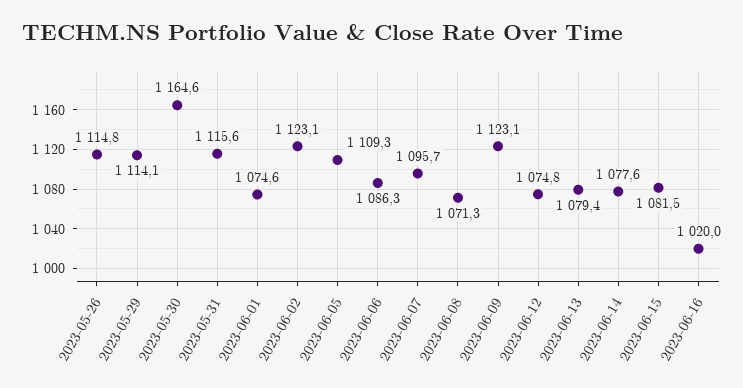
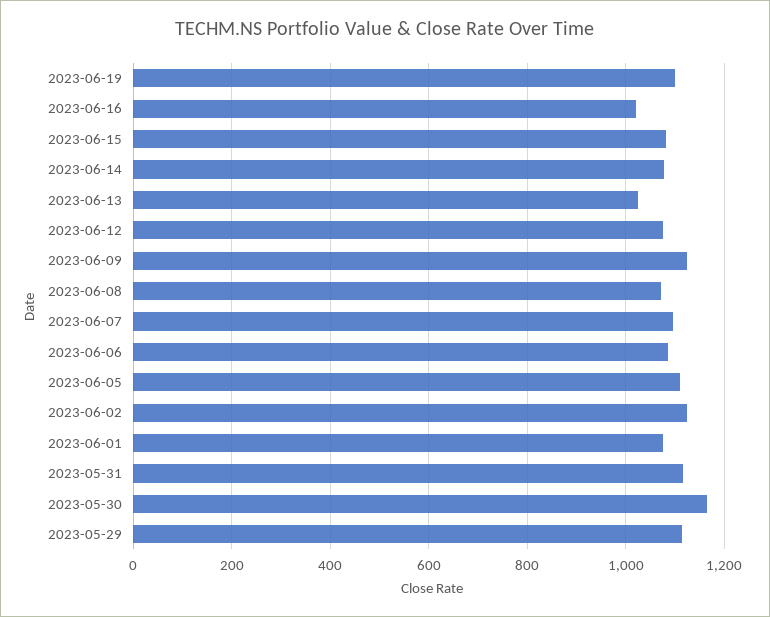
2023-05-26: 1114.8 -> none
2023-06-13: 1079.4 -> 1020
2023-06-19: none -> 1100

